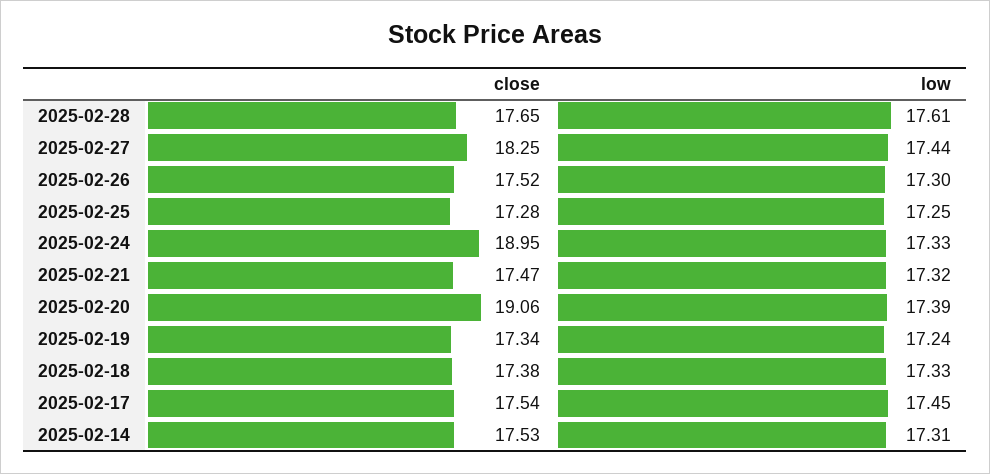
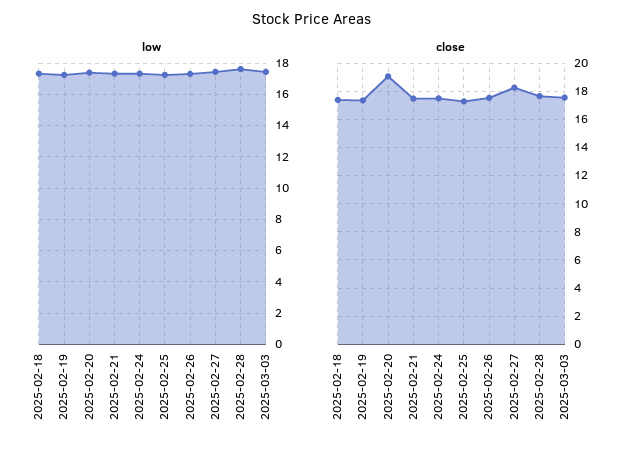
close, 2025-02-24: 18.95 -> 17.5
close, 2025-02-17: 17.54 -> none
low, 2025-02-17: 17.45 -> none
close, 2025-02-14: 17.53 -> none
low, 2025-02-14: 17.31 -> none
low, 2025-03-03: none -> 17.5
close, 2025-03-03: none -> 17.5

